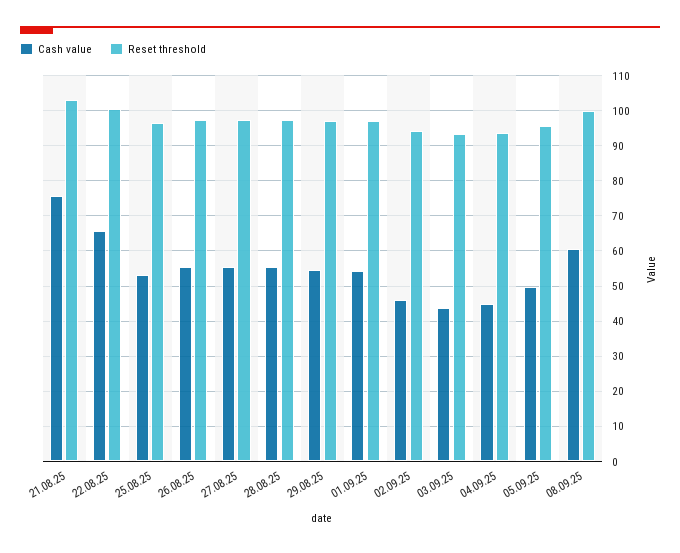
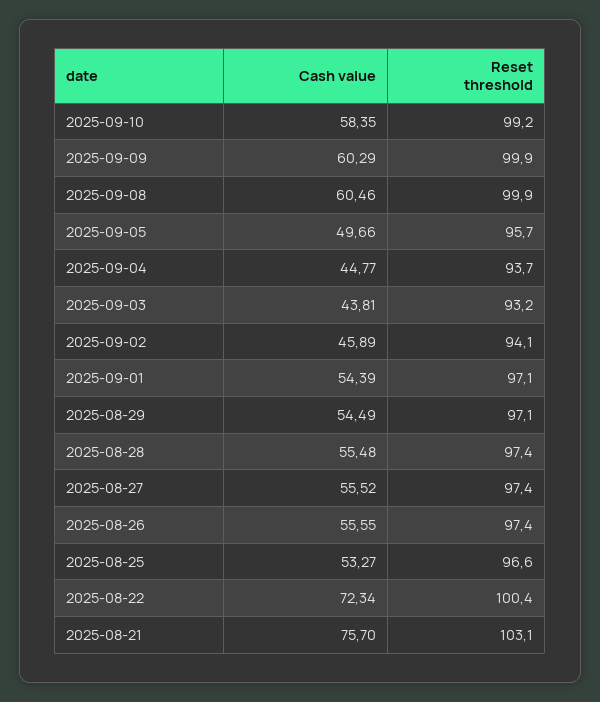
Cash value, 22.08.25: 66 -> 72.34
Cash value, 2025-09-10: none -> 58.35
Reset threshold, 2025-09-10: none -> 99.2
Cash value, 2025-09-09: none -> 60.29
Reset threshold, 2025-09-09: none -> 99.9

